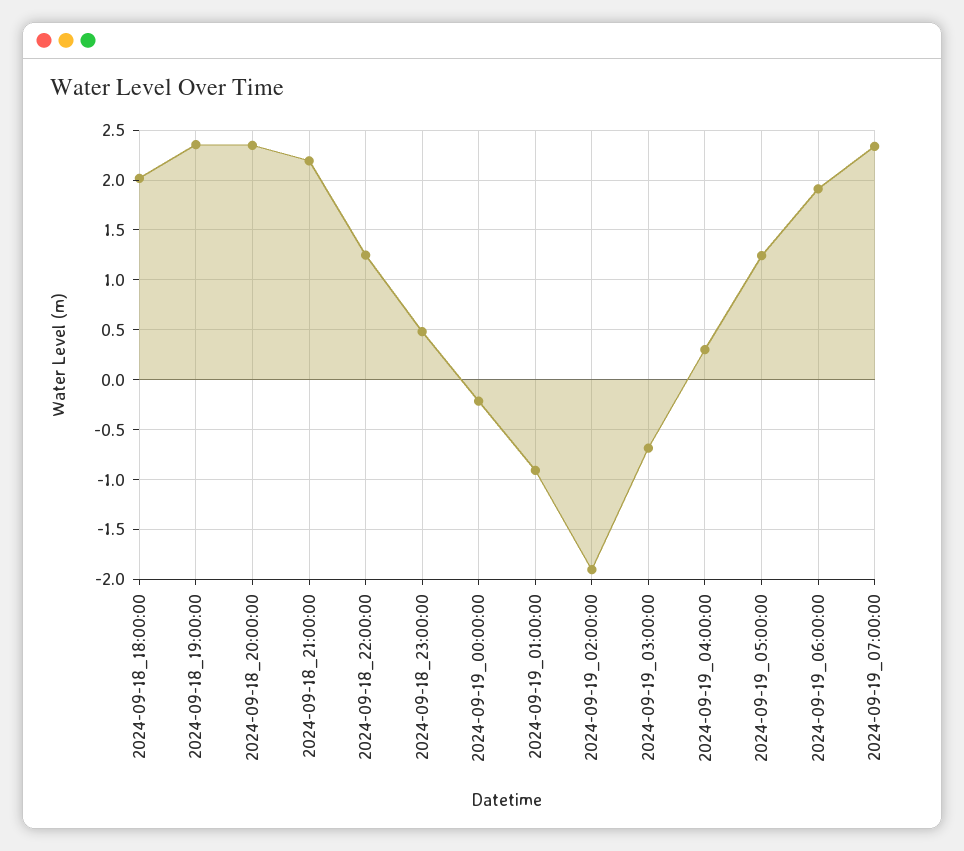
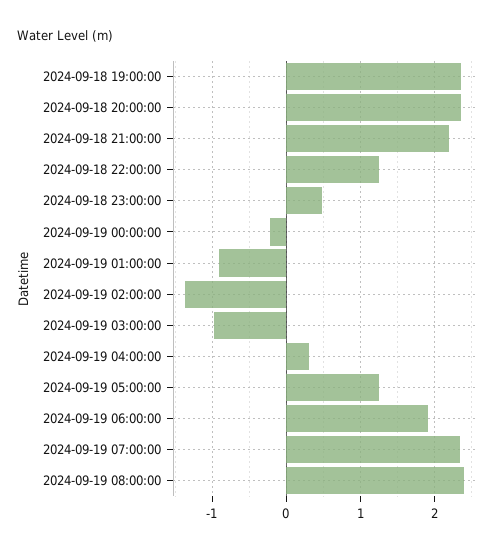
2024-09-18_18:00:00: 2 -> none
2024-09-19_02:00:00: -1.9 -> -1.4
2024-09-19_03:00:00: -0.7 -> -1
2024-09-19 08:00:00: none -> 2.4

